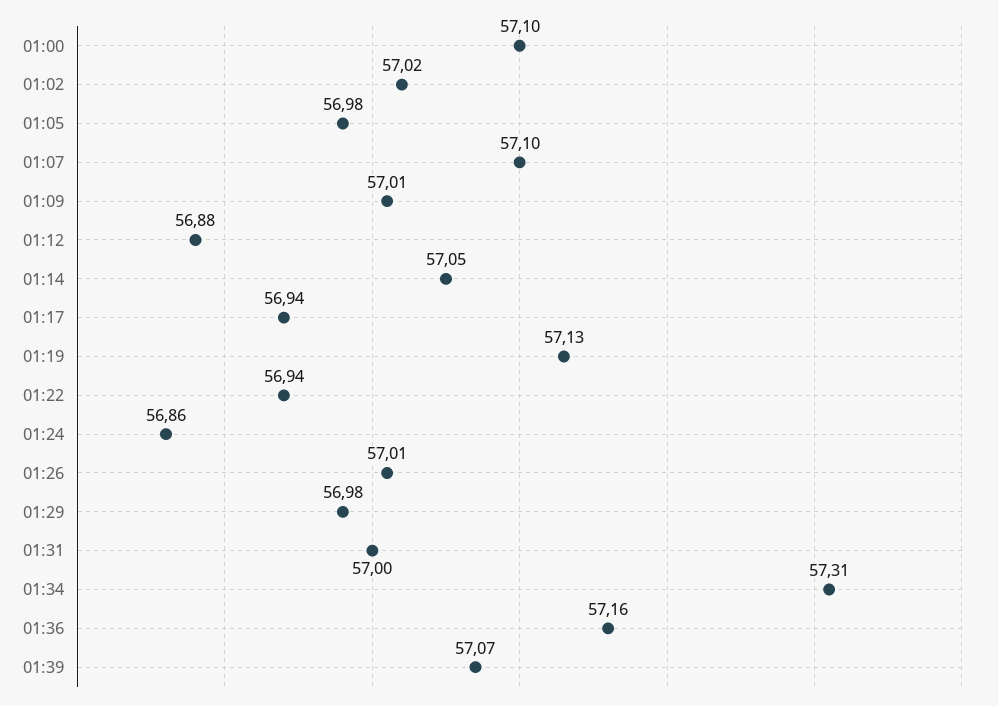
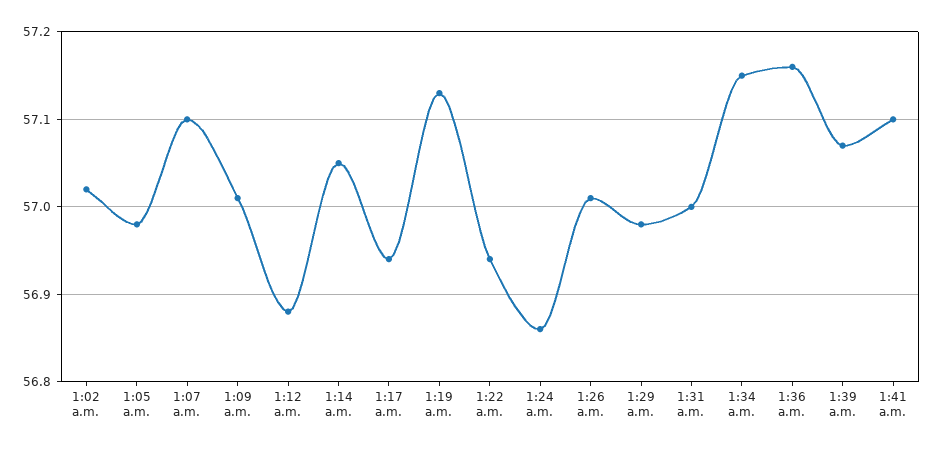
01:00: 57.1 -> none
01:34: 57.31 -> 57.15
1:41 a.m.: none -> 57.1

